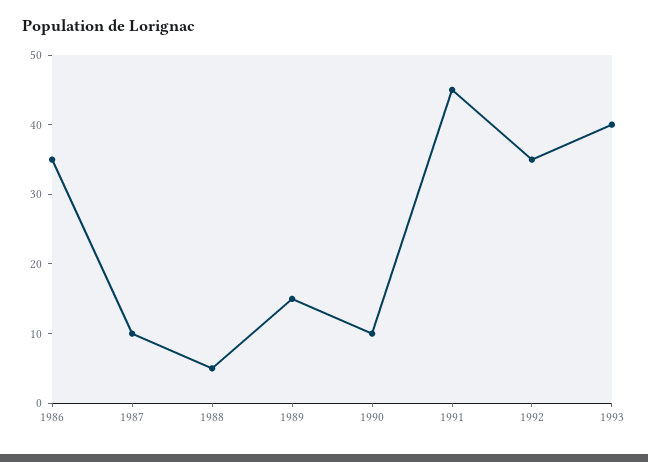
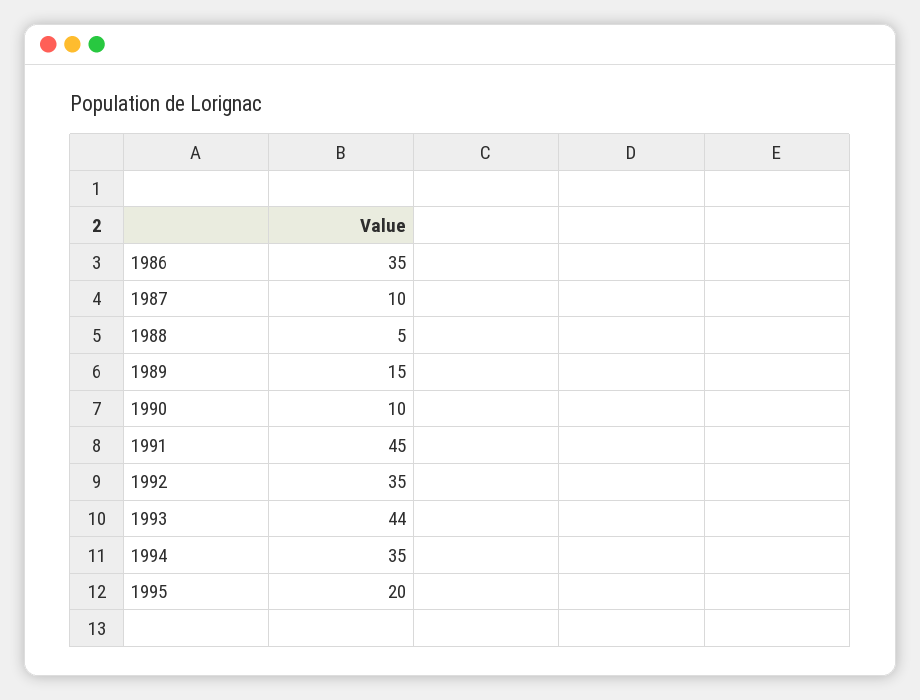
1993: 40 -> 44
1994: none -> 35
1995: none -> 20

